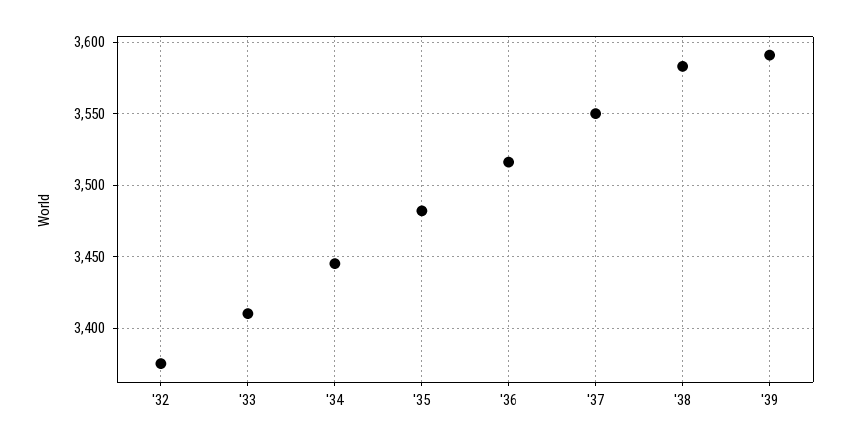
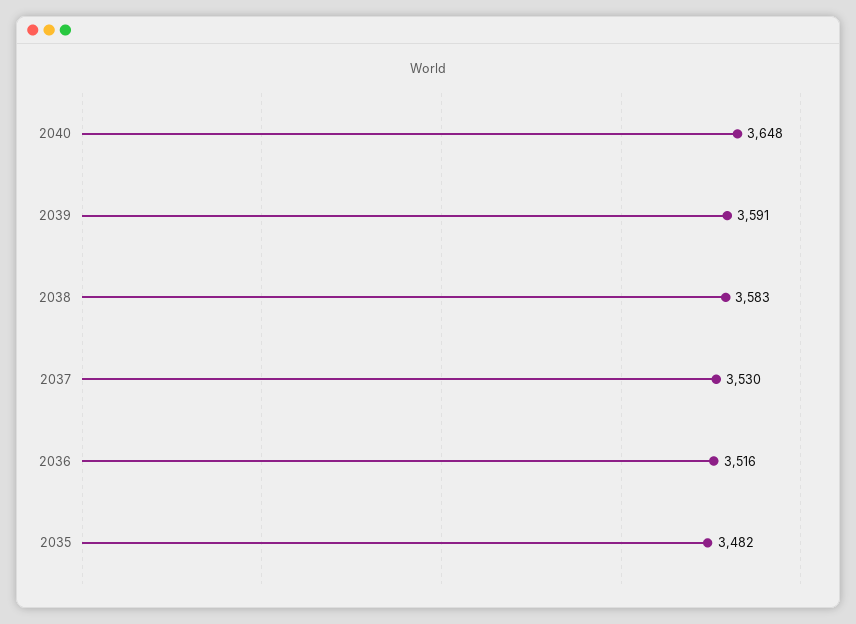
'32: 3375 -> none
'33: 3410 -> none
'34: 3445 -> none
'37: 3550 -> 3530
2040: none -> 3648

